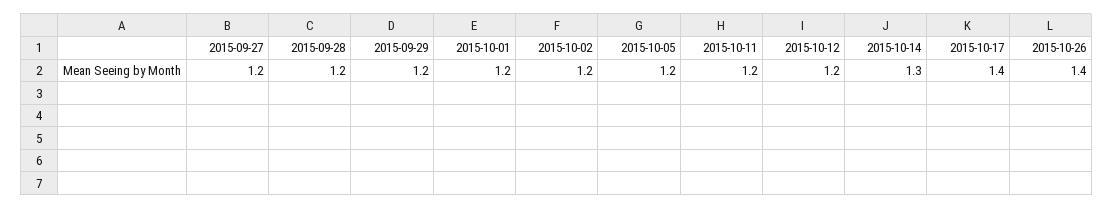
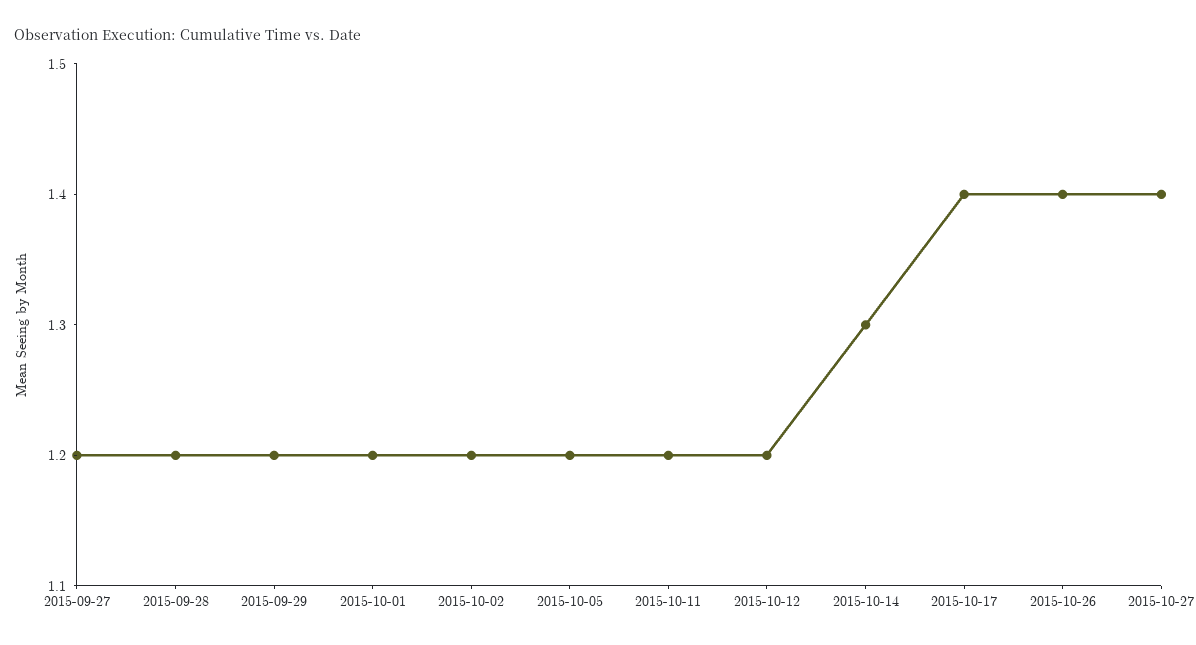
2015-10-27: none -> 1.4

